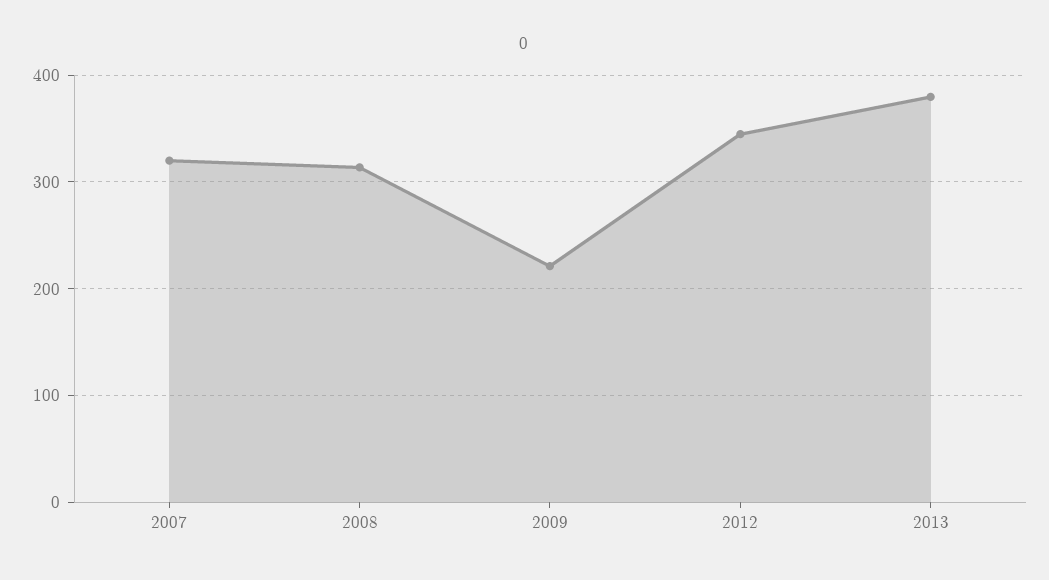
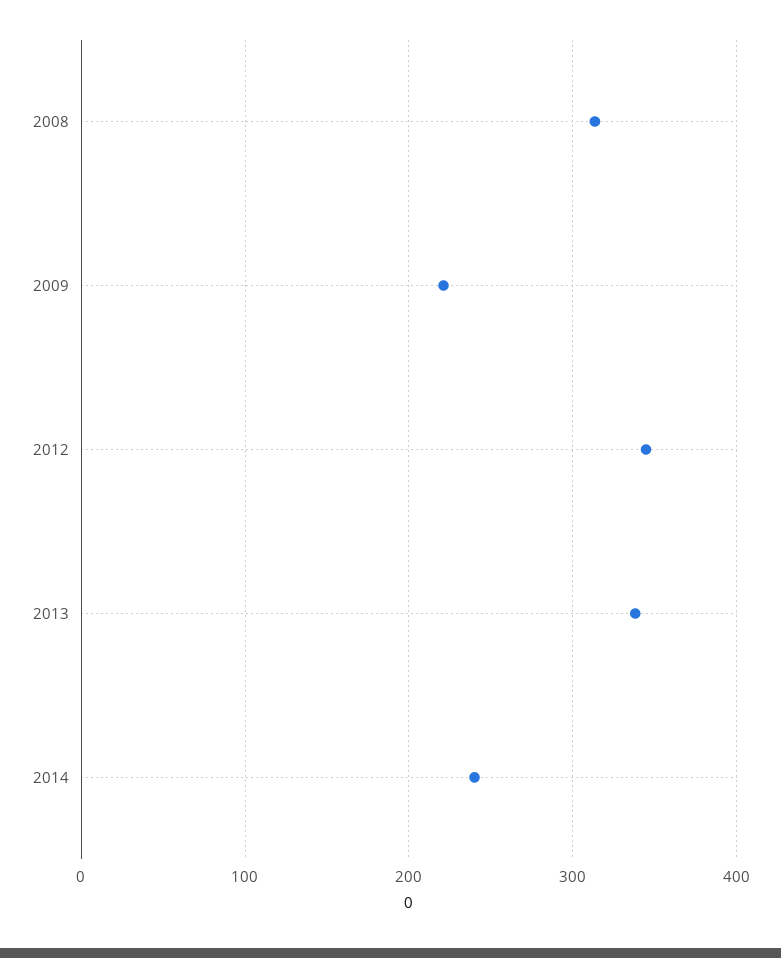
2007: 320 -> none
2013: 380 -> 340
2014: none -> 240

